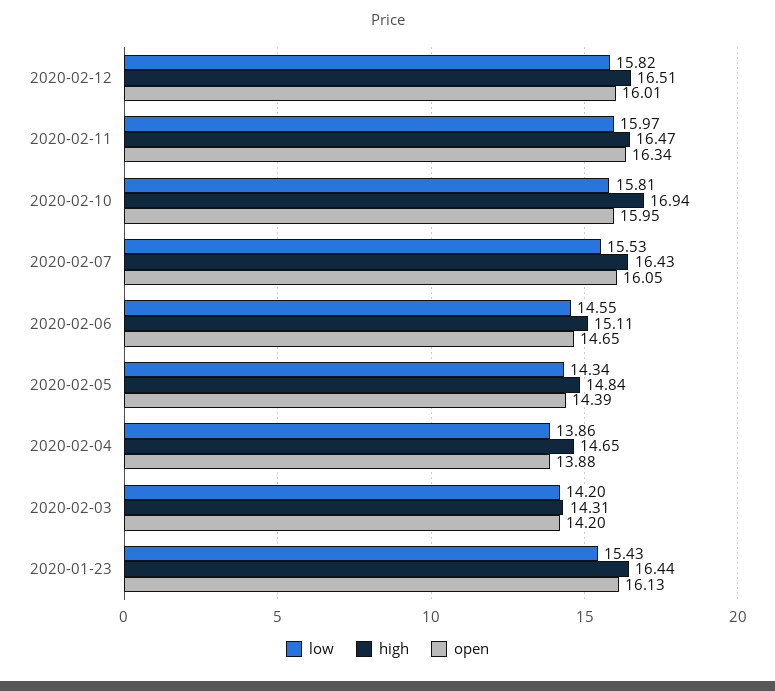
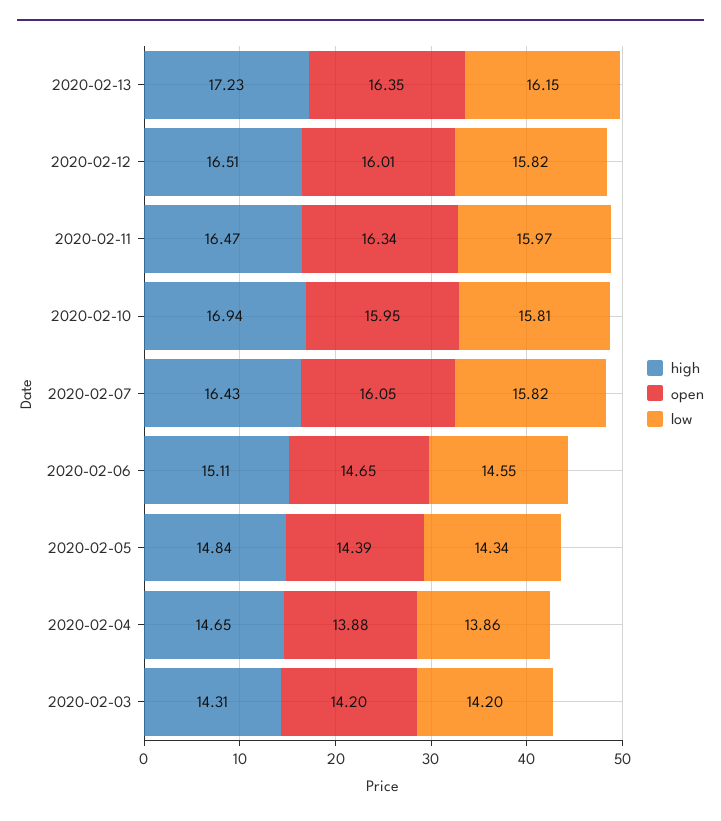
low, 2020-02-07: 15.53 -> 15.82
low, 2020-01-23: 15.43 -> none
high, 2020-01-23: 16.44 -> none
open, 2020-01-23: 16.13 -> none
high, 2020-02-13: none -> 17.23
open, 2020-02-13: none -> 16.35
low, 2020-02-13: none -> 16.15

